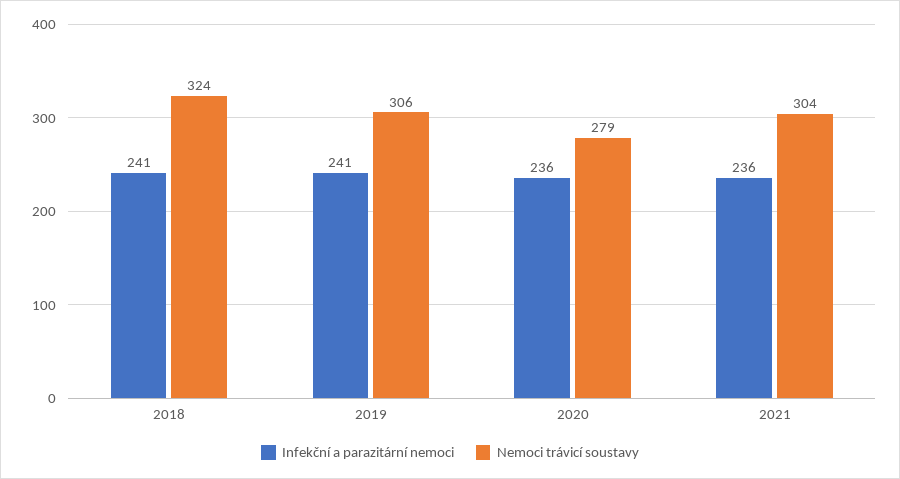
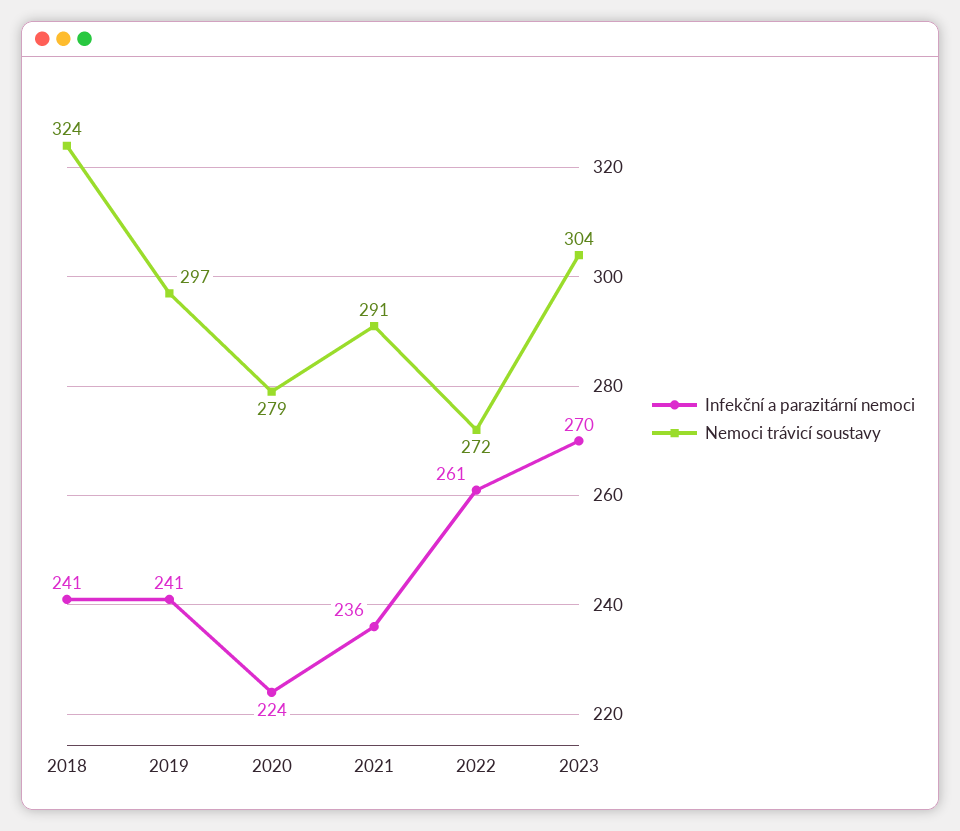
Nemoci trávicí soustavy, 2019: 306 -> 297
Infekční a parazitární nemoci, 2020: 236 -> 224
Nemoci trávicí soustavy, 2021: 304 -> 291
Infekční a parazitární nemoci, 2022: none -> 261
Nemoci trávicí soustavy, 2022: none -> 272
Infekční a parazitární nemoci, 2023: none -> 270
Nemoci trávicí soustavy, 2023: none -> 304

